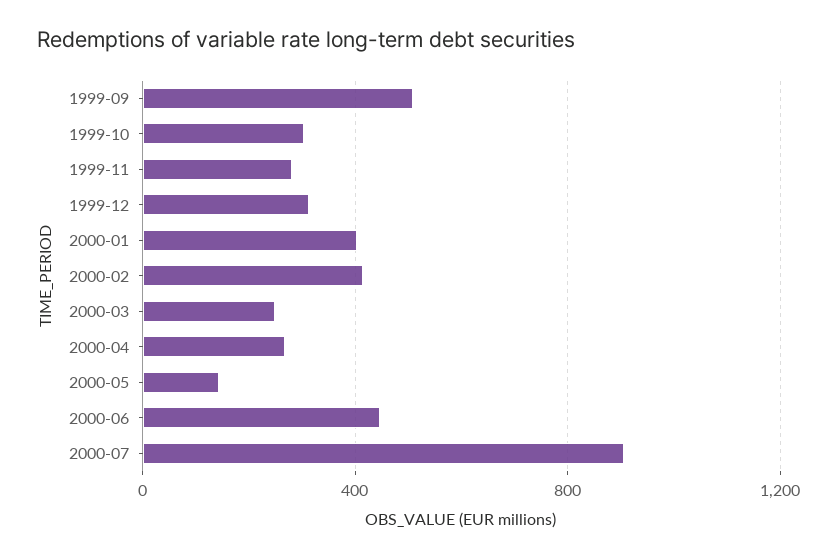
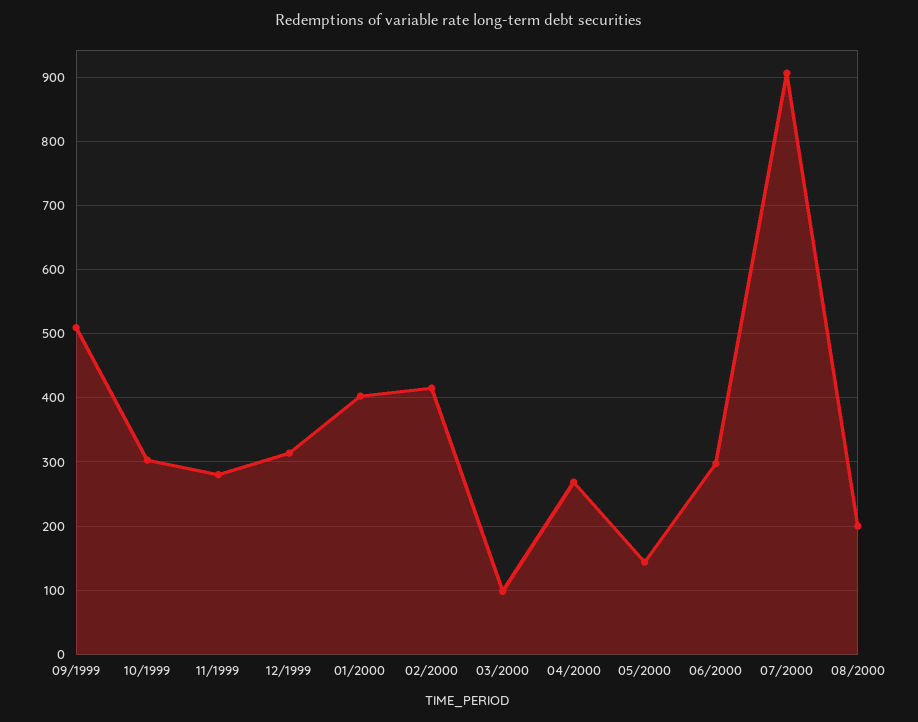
2000-03: 250 -> 100
2000-06: 450 -> 300
08/2000: none -> 200

